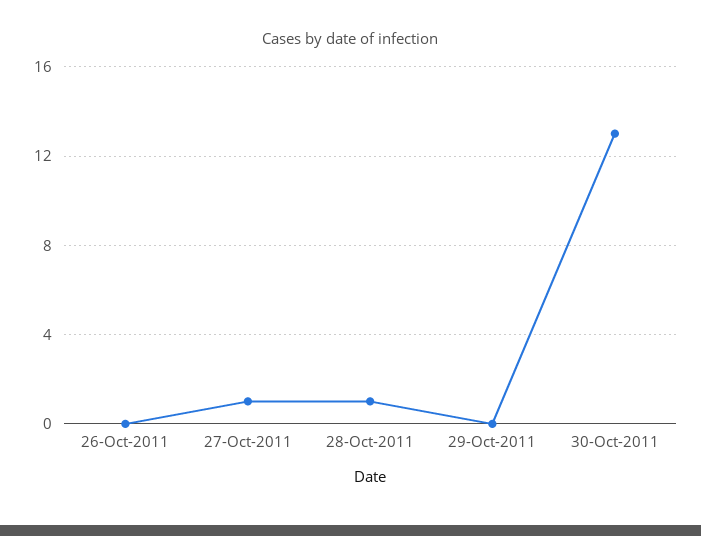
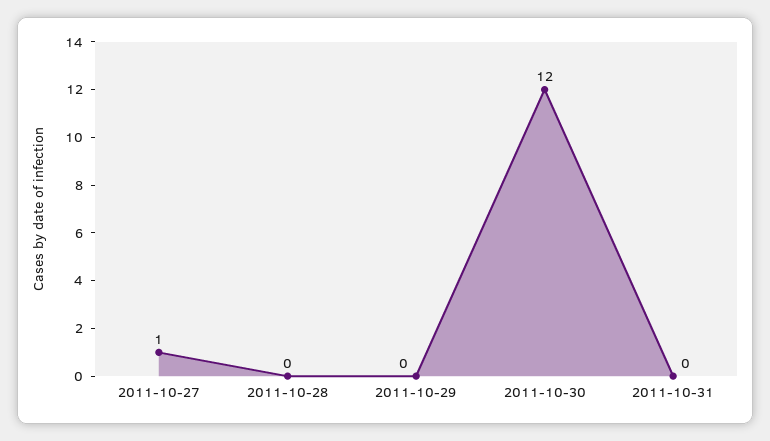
26-Oct-2011: 0 -> none
28-Oct-2011: 1 -> 0
30-Oct-2011: 13 -> 12
2011-10-31: none -> 0

